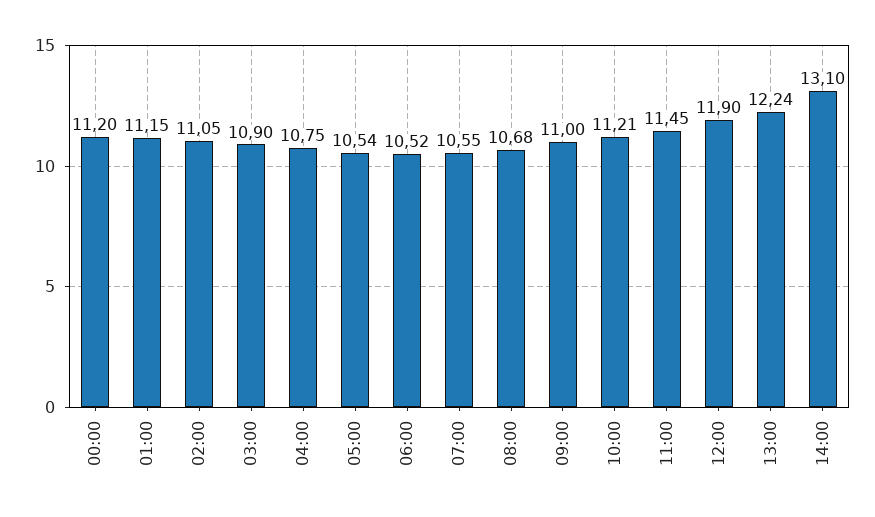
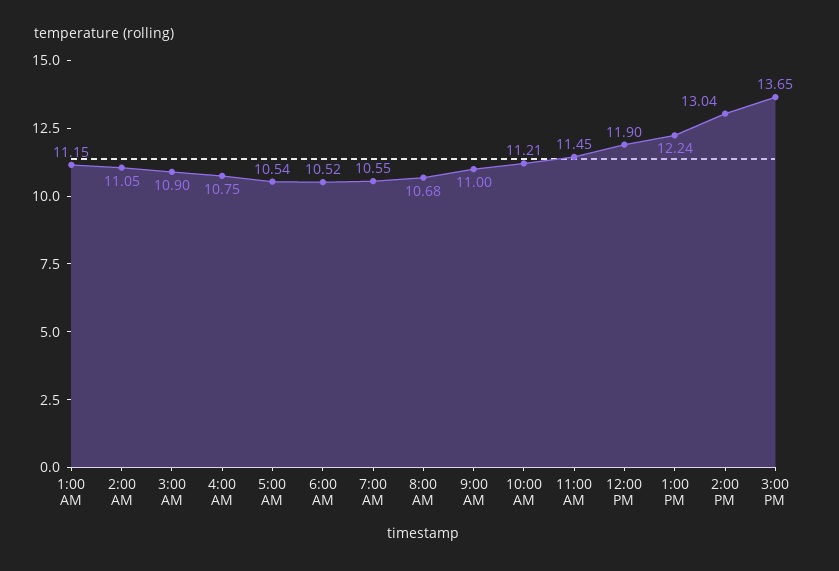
00:00: 11.2 -> none
14:00: 13.1 -> 13.04
3:00 PM: none -> 13.65

